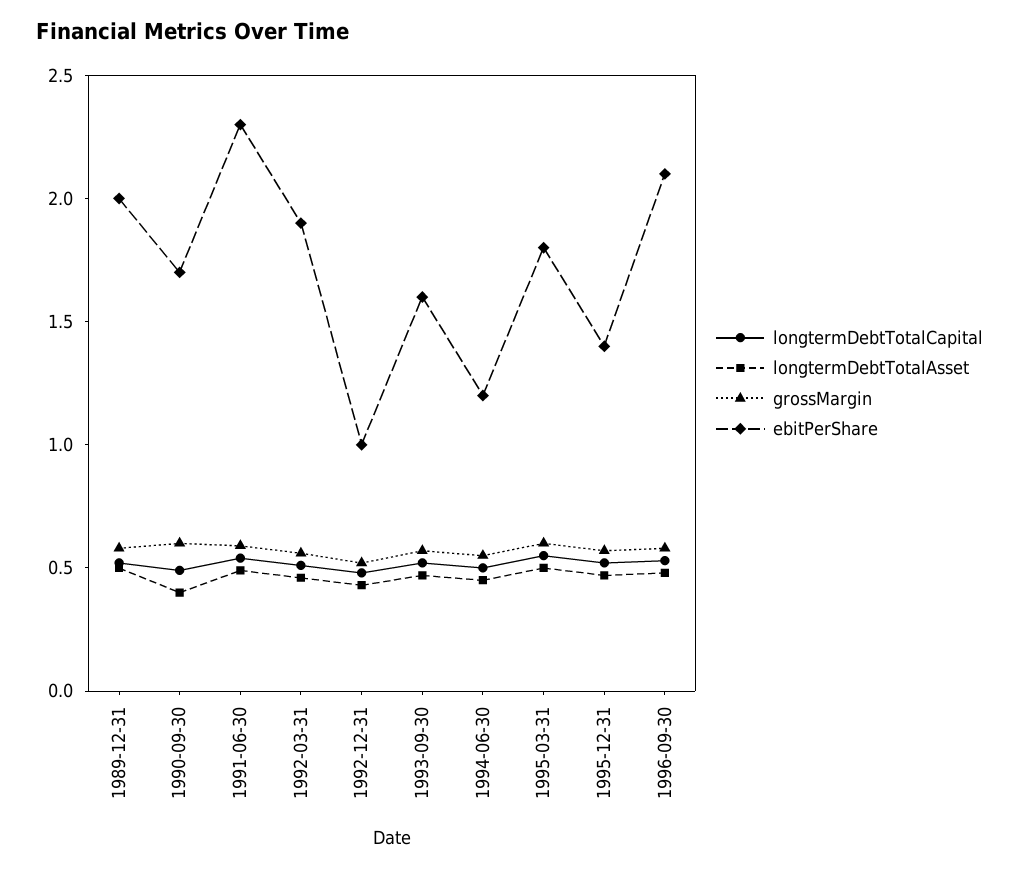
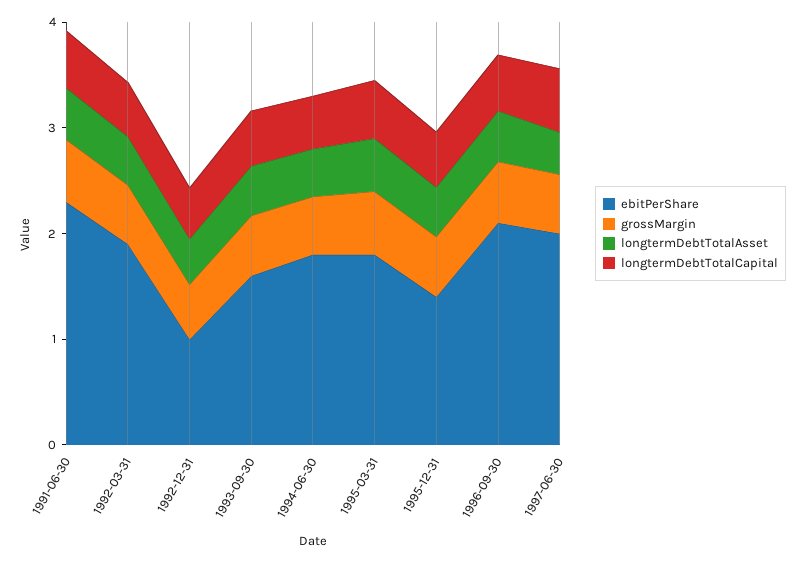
longtermDebtTotalCapital, 1989-12-31: 0.5 -> none
longtermDebtTotalAsset, 1989-12-31: 0.5 -> none
grossMargin, 1989-12-31: 0.6 -> none
ebitPerShare, 1989-12-31: 2 -> none
longtermDebtTotalCapital, 1990-09-30: 0.5 -> none
longtermDebtTotalAsset, 1990-09-30: 0.4 -> none
grossMargin, 1990-09-30: 0.6 -> none
ebitPerShare, 1990-09-30: 1.7 -> none
ebitPerShare, 1994-06-30: 1.2 -> 1.8
ebitPerShare, 1997-06-30: none -> 2
grossMargin, 1997-06-30: none -> 0.6
longtermDebtTotalAsset, 1997-06-30: none -> 0.4
longtermDebtTotalCapital, 1997-06-30: none -> 0.6

